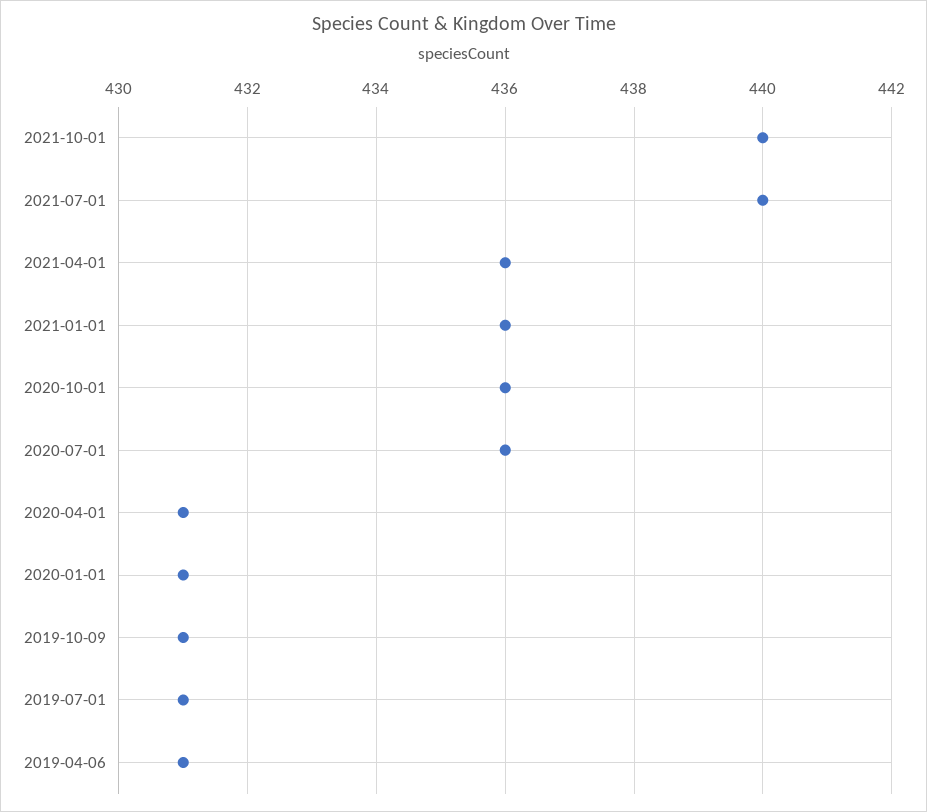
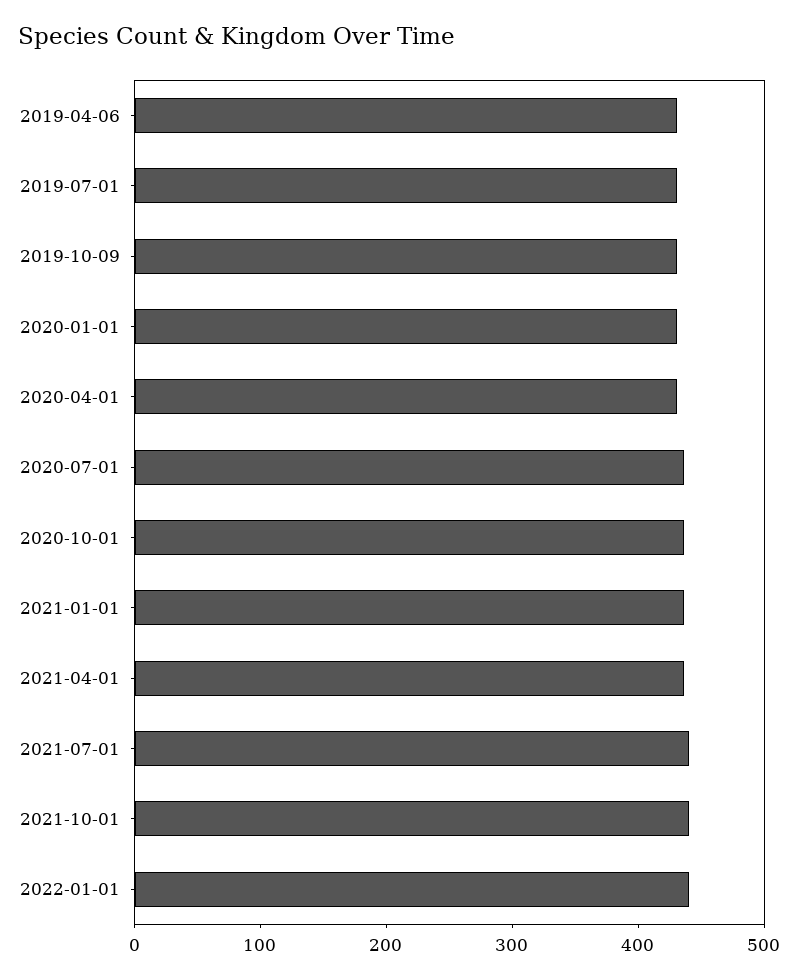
2022-01-01: none -> 440

